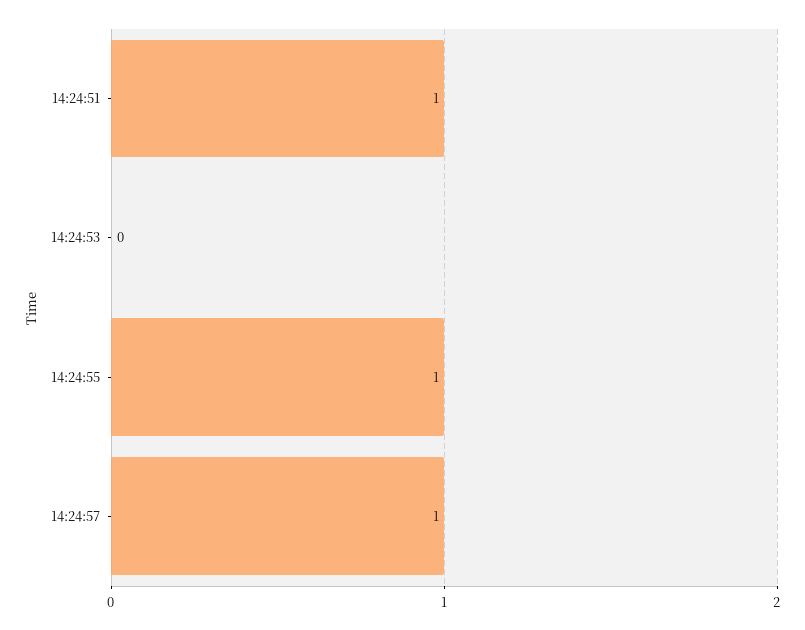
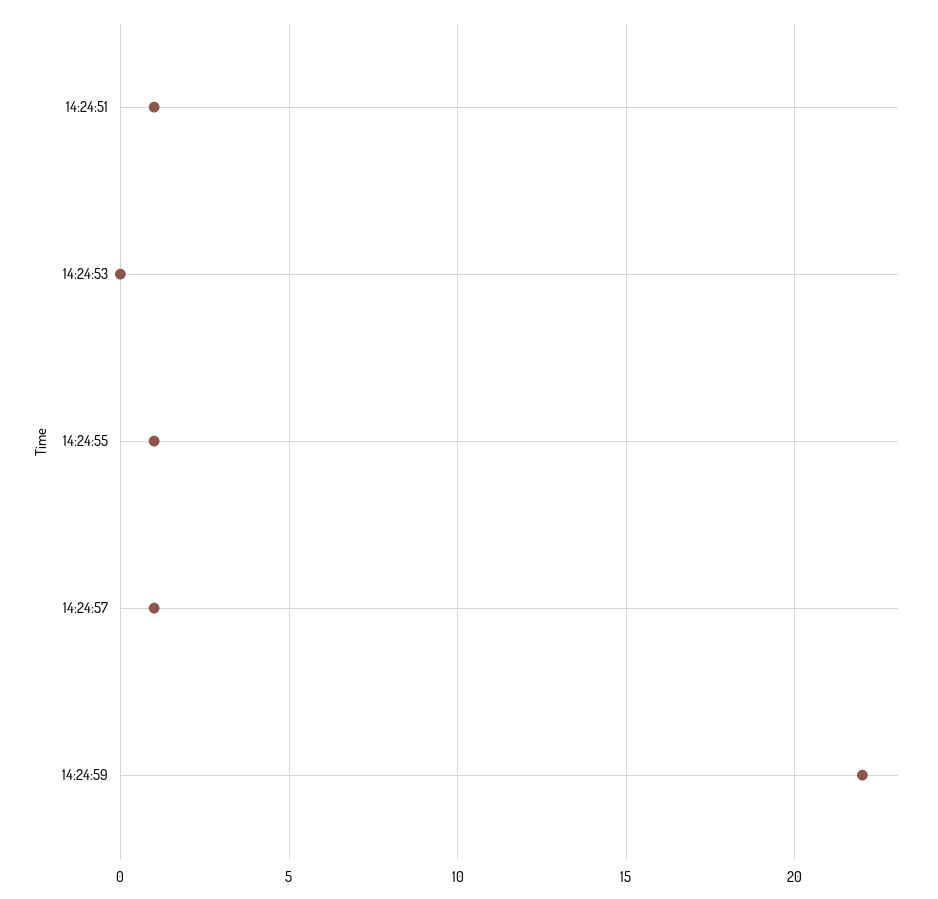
14:24:59: none -> 22

